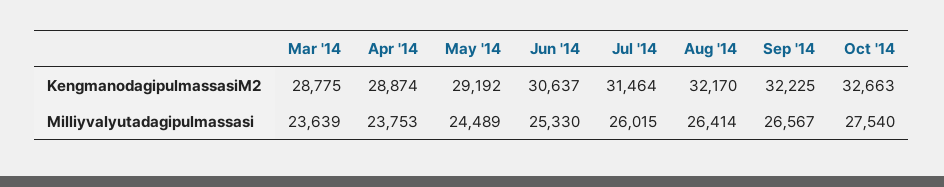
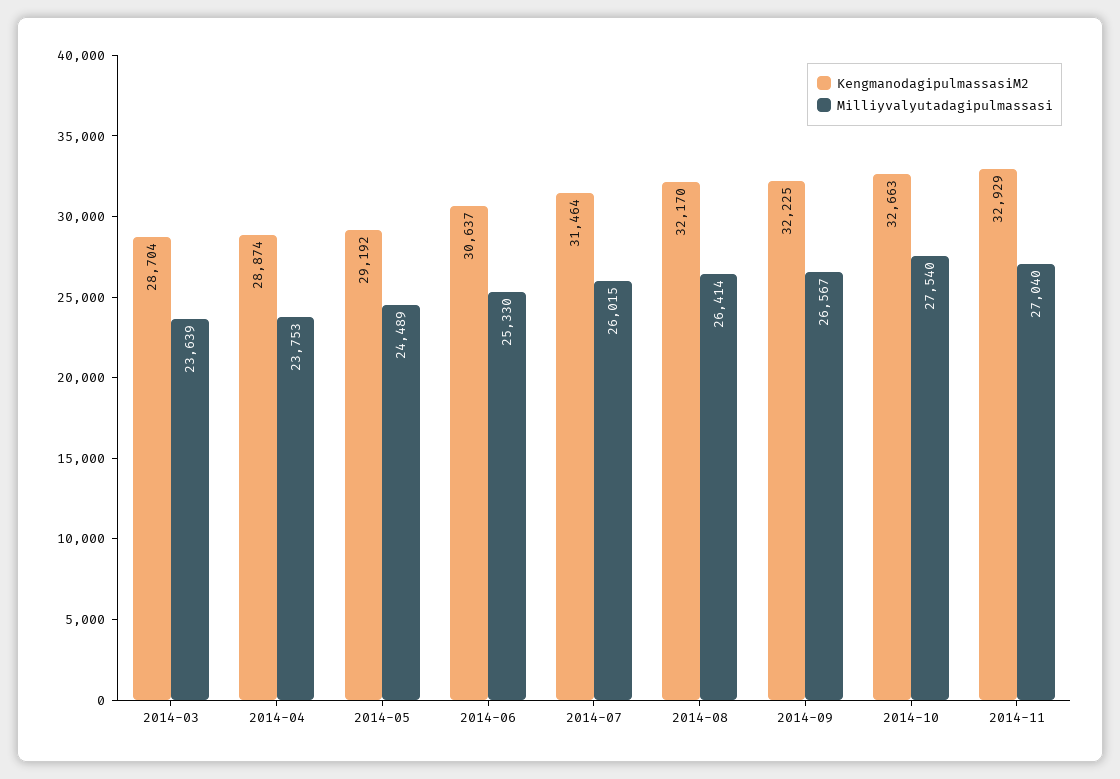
KengmanodagipulmassasiM2, Mar '14: 28775 -> 28704
KengmanodagipulmassasiM2, 2014-11: none -> 32929
Milliyvalyutadagipulmassasi, 2014-11: none -> 27040

